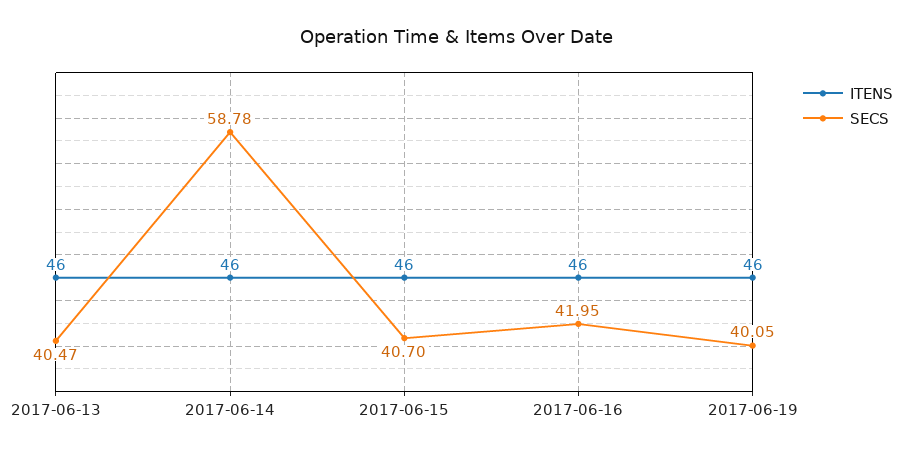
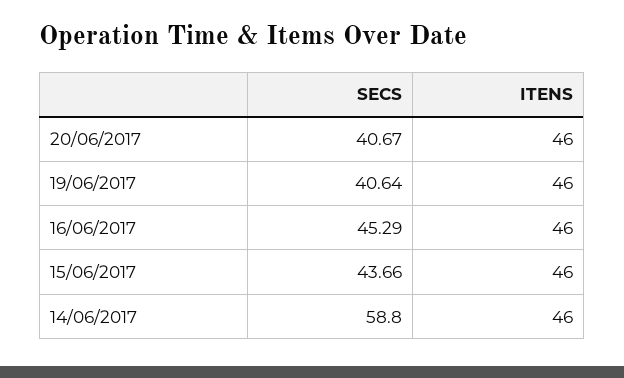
ITENS, 2017-06-13: 46 -> none
SECS, 2017-06-13: 40.47 -> none
SECS, 2017-06-14: 58.78 -> 58.8
SECS, 2017-06-15: 40.7 -> 43.66
SECS, 2017-06-16: 41.95 -> 45.29
SECS, 2017-06-19: 40.05 -> 40.64
SECS, 20/06/2017: none -> 40.67
ITENS, 20/06/2017: none -> 46

